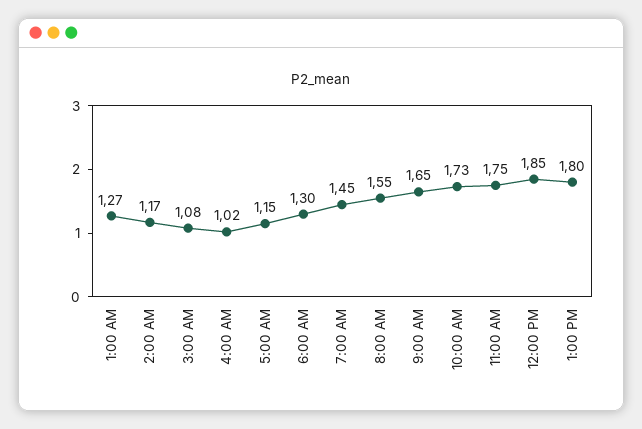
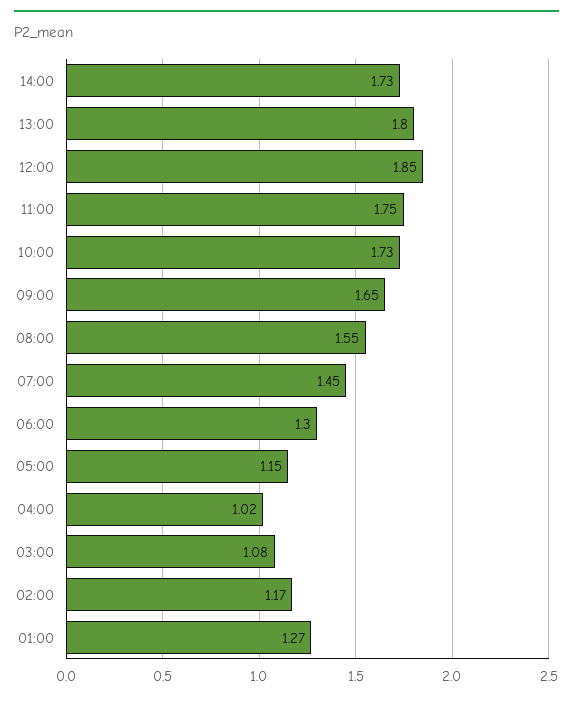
14:00: none -> 1.73

